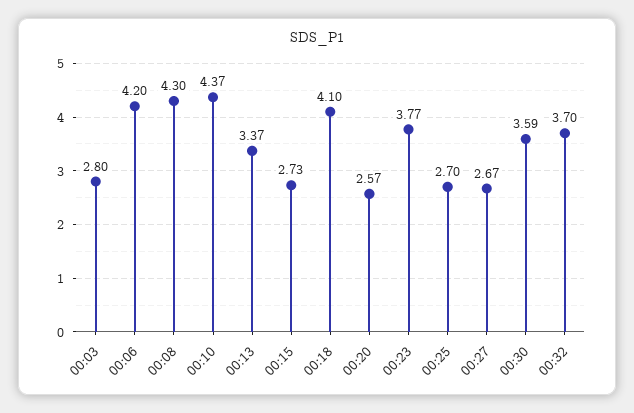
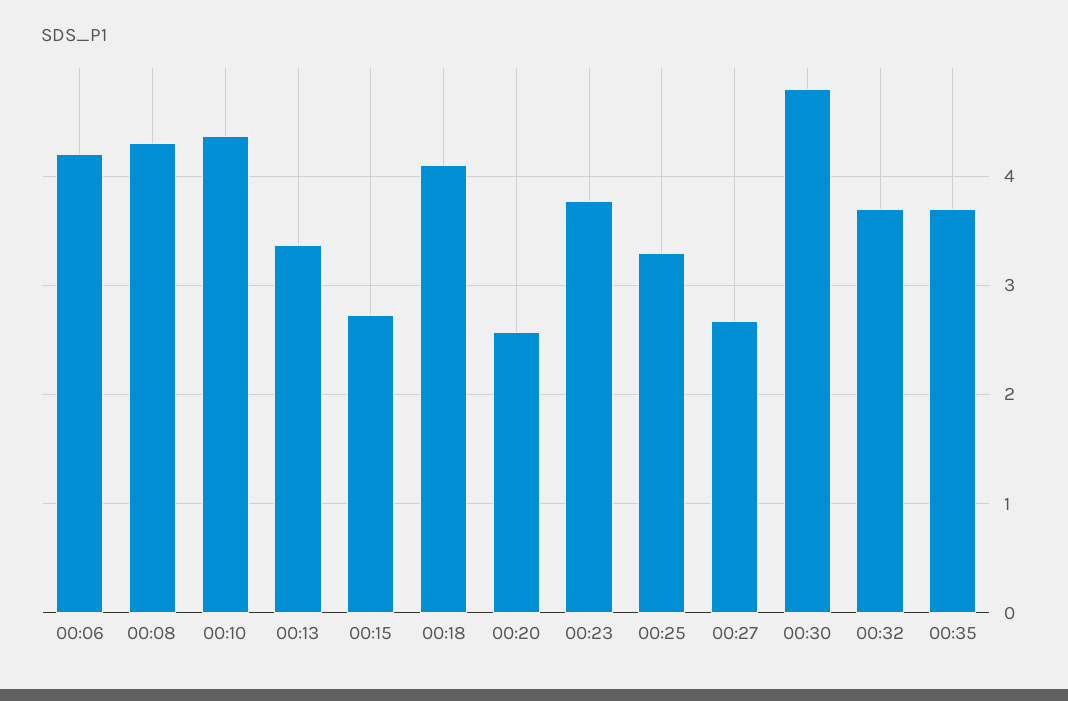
00:03: 2.8 -> none
00:25: 2.7 -> 3.3
00:30: 3.59 -> 4.8
00:35: none -> 3.7

